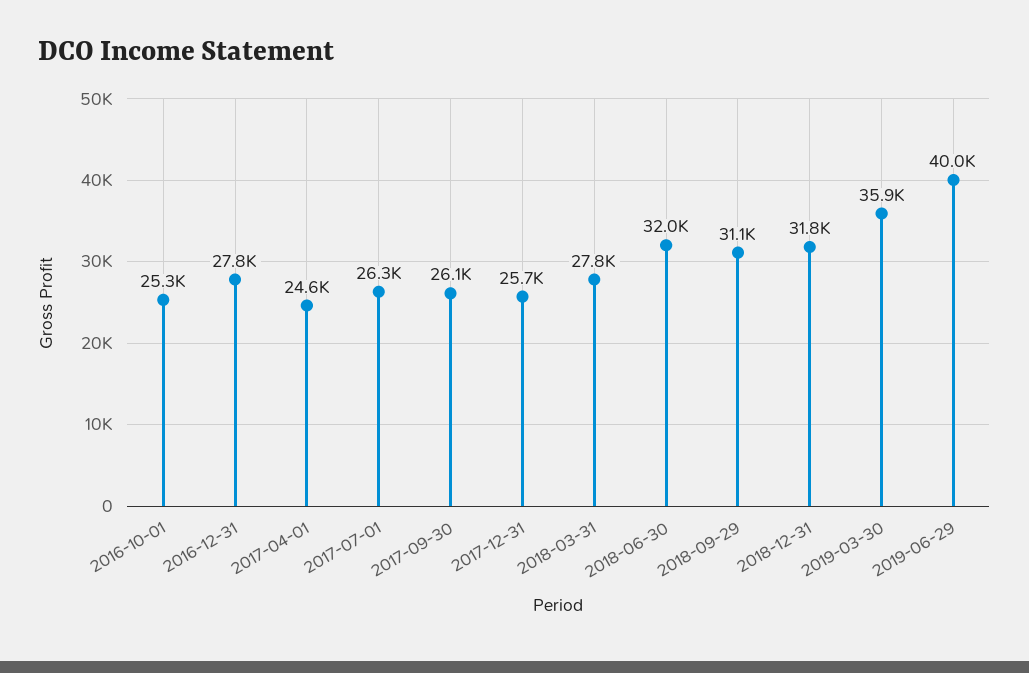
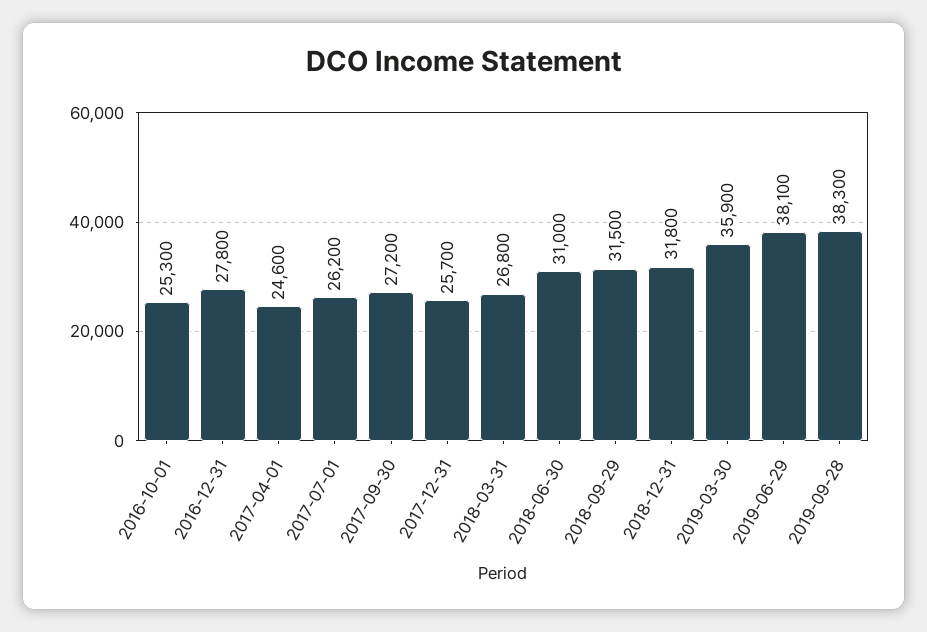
2017-07-01: 26300 -> 26200
2017-09-30: 26100 -> 27200
2018-03-31: 27800 -> 26800
2018-06-30: 32000 -> 31000
2018-09-29: 31100 -> 31500
2019-06-29: 40000 -> 38100
2019-09-28: none -> 38300

